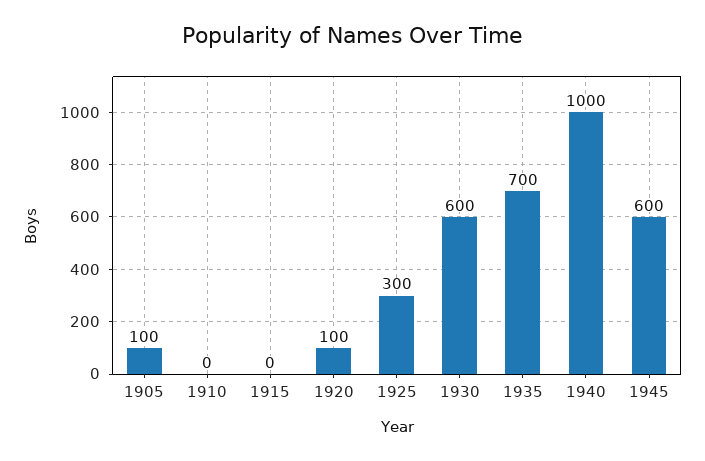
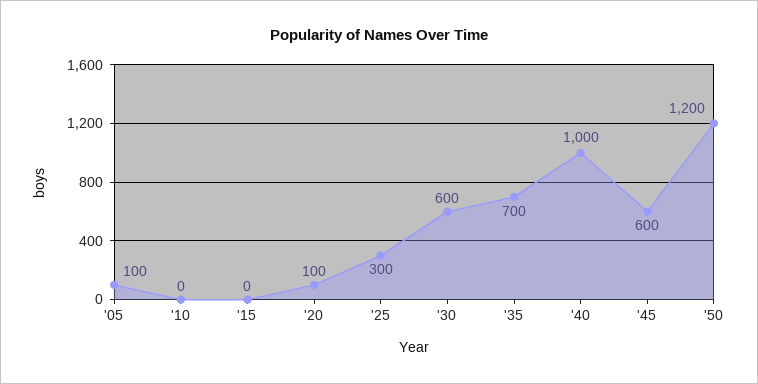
'50: none -> 1200

